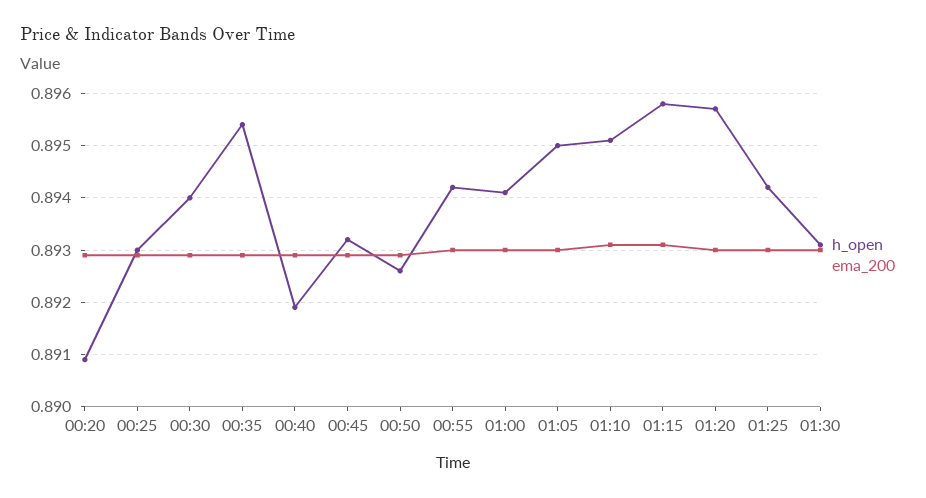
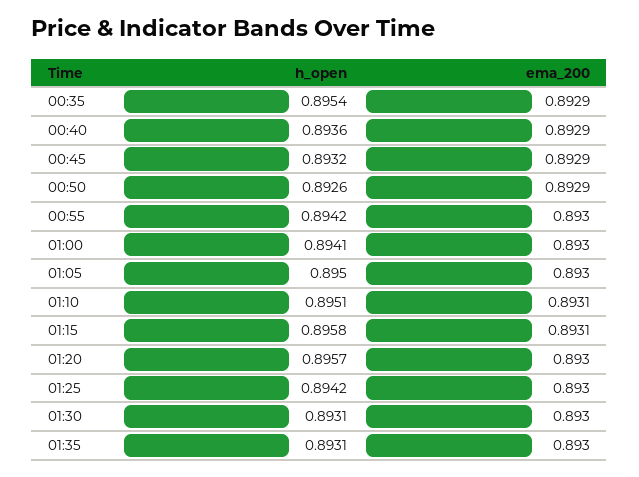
h_open, 00:20: 0.891 -> none
ema_200, 00:20: 0.893 -> none
h_open, 00:25: 0.893 -> none
ema_200, 00:25: 0.893 -> none
h_open, 00:30: 0.894 -> none
ema_200, 00:30: 0.893 -> none
h_open, 00:40: 0.892 -> 0.8936
h_open, 01:35: none -> 0.8931
ema_200, 01:35: none -> 0.893

